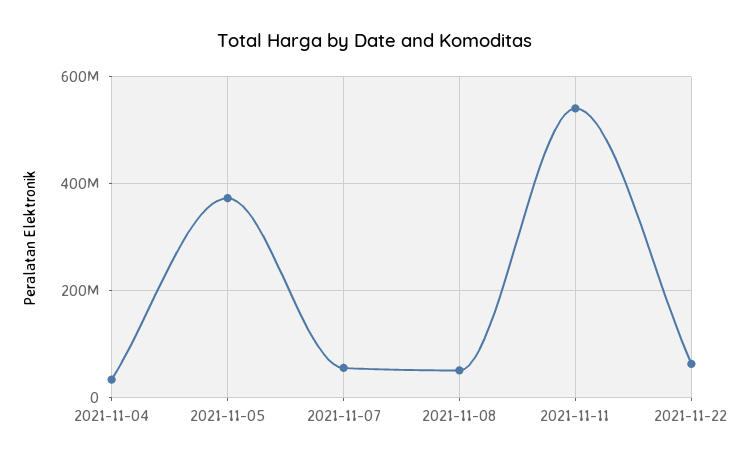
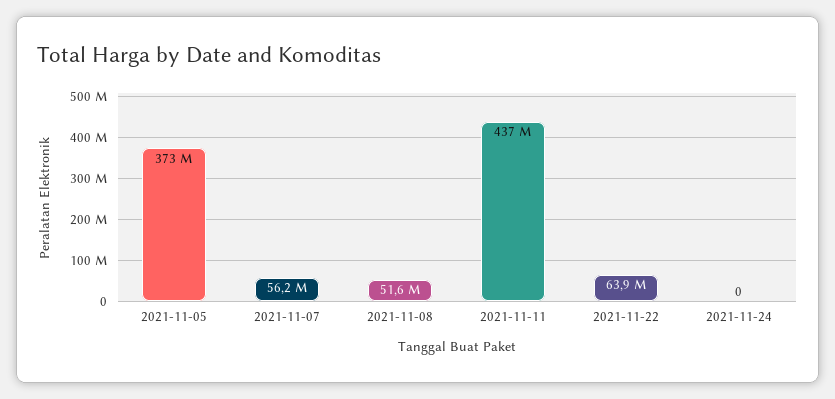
2021-11-04: 40000000 -> none
2021-11-11: 540000000 -> 437000000
2021-11-24: none -> 0

